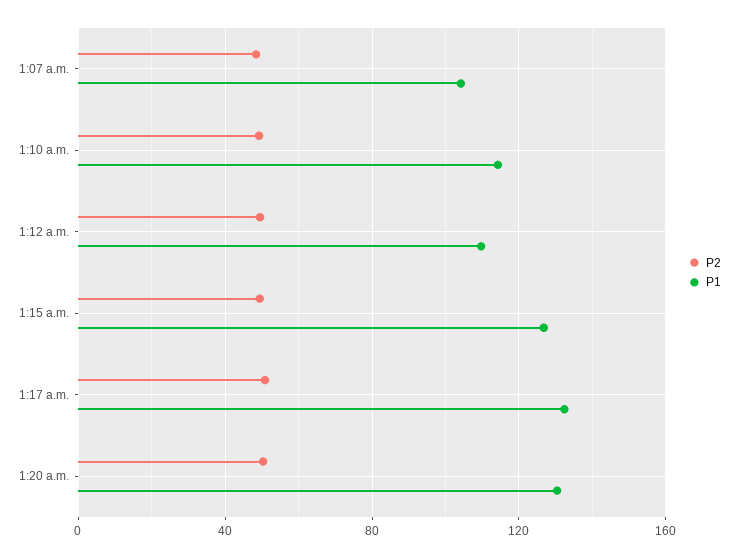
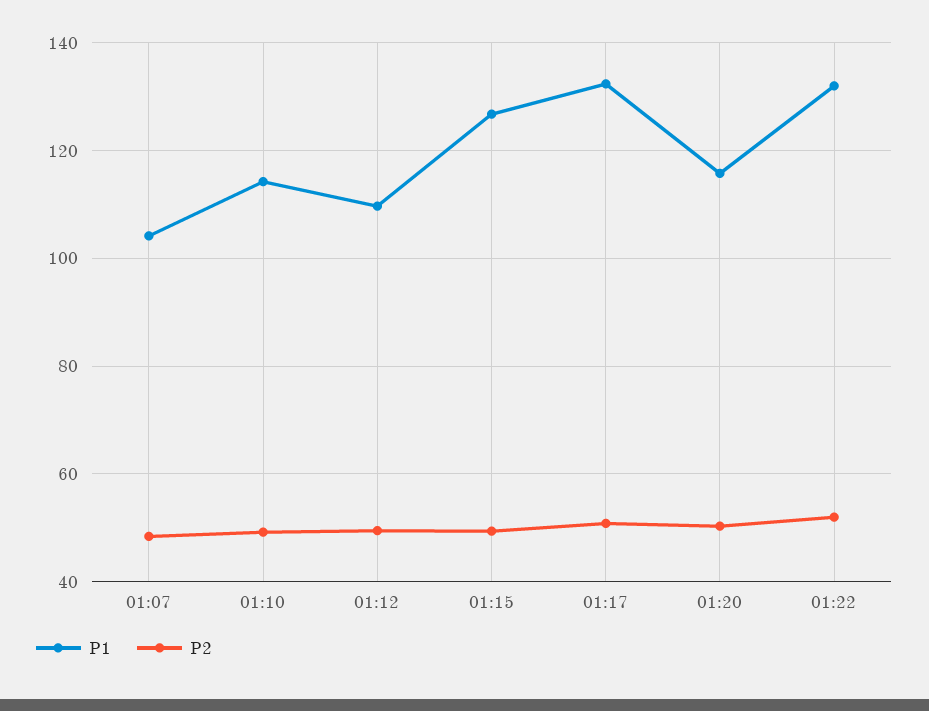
P1, 1:20 a.m.: 130 -> 116
P1, 01:22: none -> 132
P2, 01:22: none -> 52

